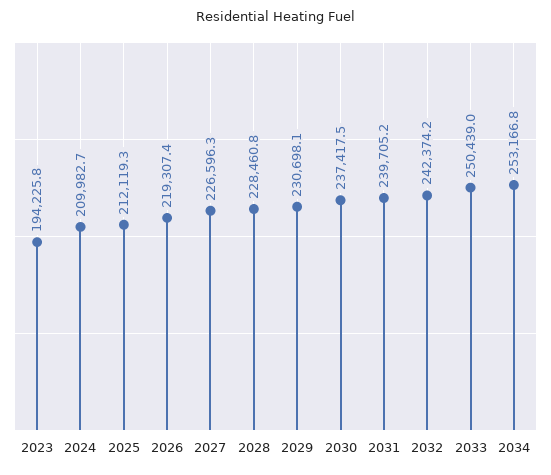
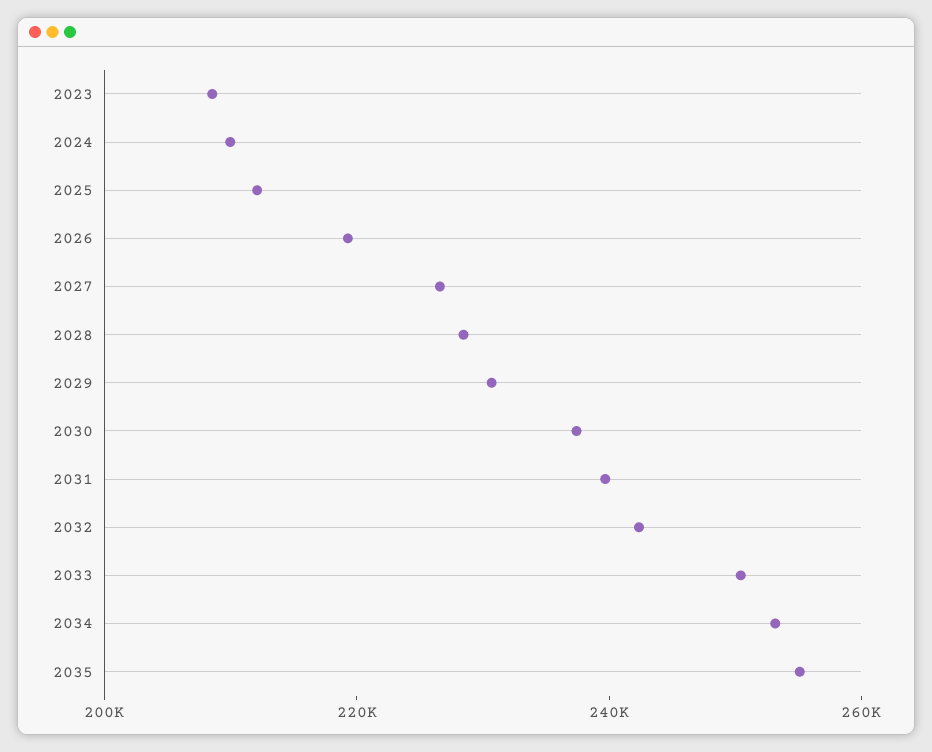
2023: 194225.8 -> 210000
2035: none -> 255000

